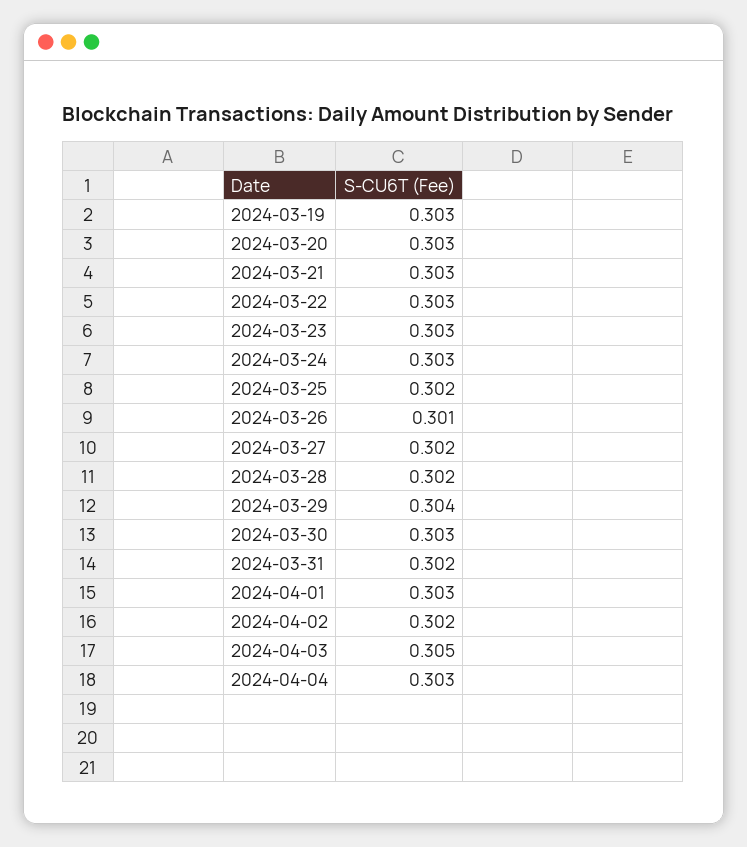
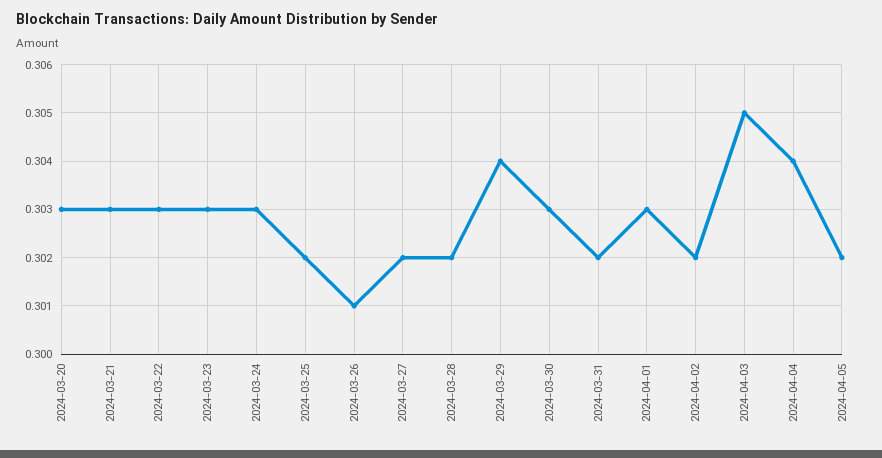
2024-03-19: 0.303 -> none
2024-04-04: 0.303 -> 0.304
2024-04-05: none -> 0.302

